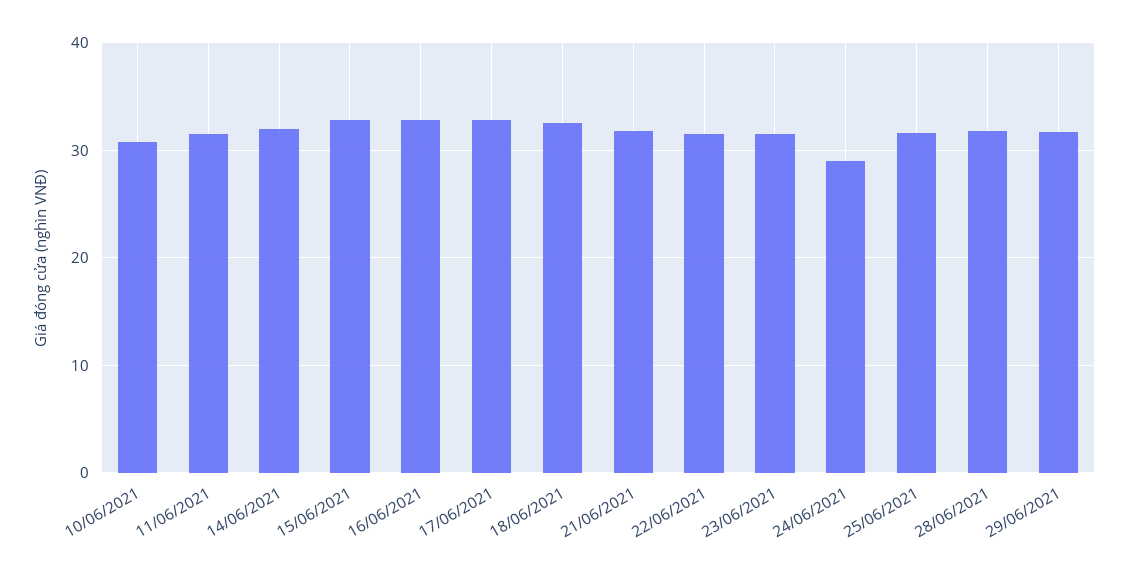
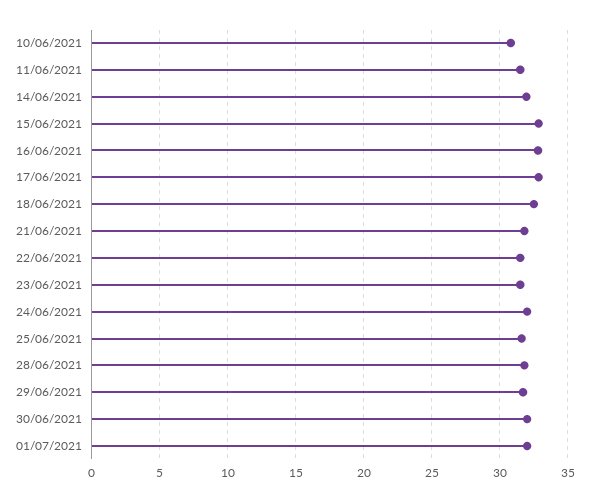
24/06/2021: 29 -> 32
30/06/2021: none -> 32
01/07/2021: none -> 32

